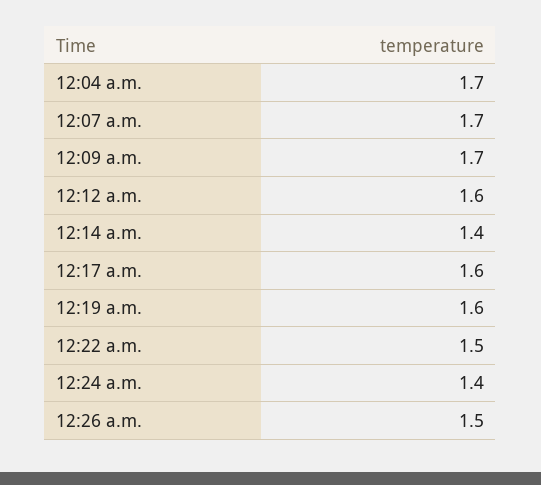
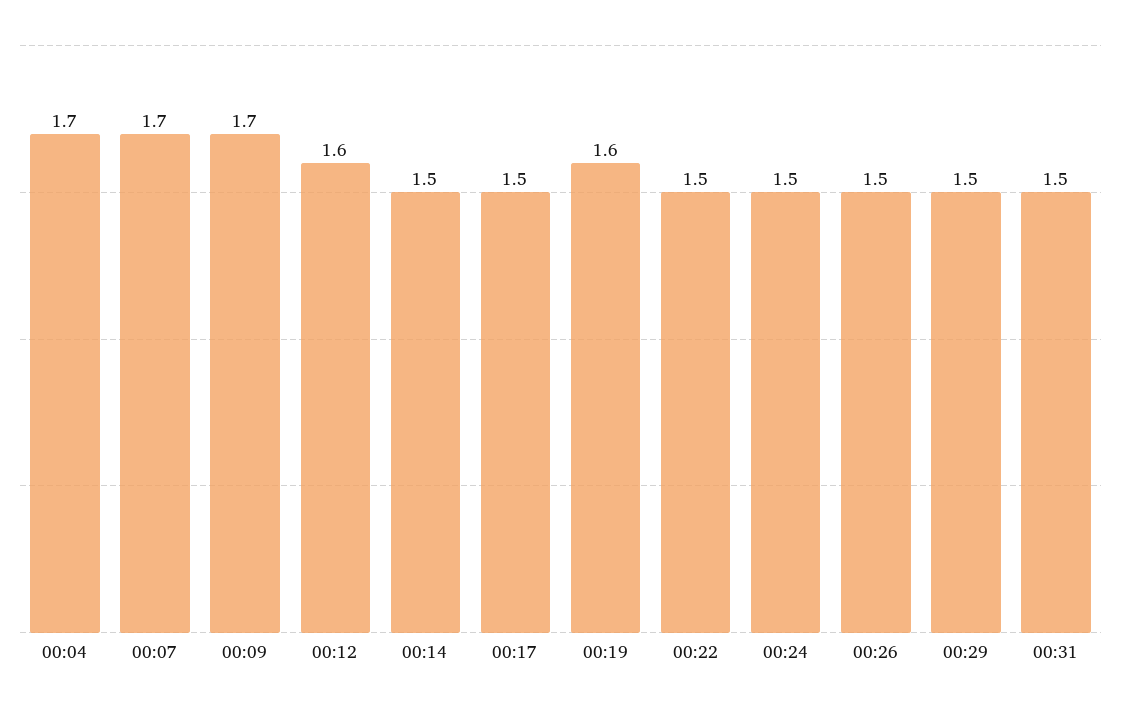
12:14 a.m.: 1.4 -> 1.5
12:17 a.m.: 1.6 -> 1.5
12:24 a.m.: 1.4 -> 1.5
00:29: none -> 1.5
00:31: none -> 1.5

